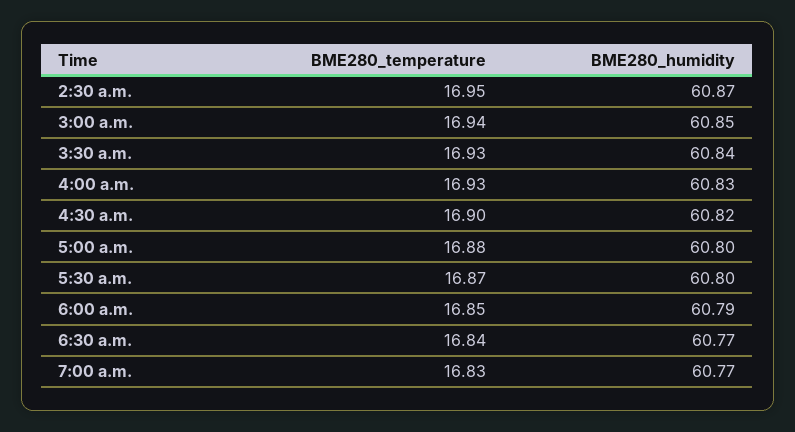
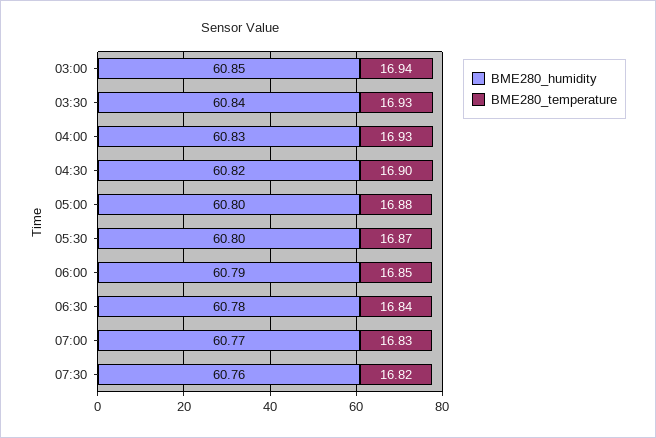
BME280_temperature, 2:30 a.m.: 16.95 -> none
BME280_humidity, 2:30 a.m.: 60.87 -> none
BME280_humidity, 6:30 a.m.: 60.77 -> 60.78
BME280_humidity, 07:30: none -> 60.76
BME280_temperature, 07:30: none -> 16.82

